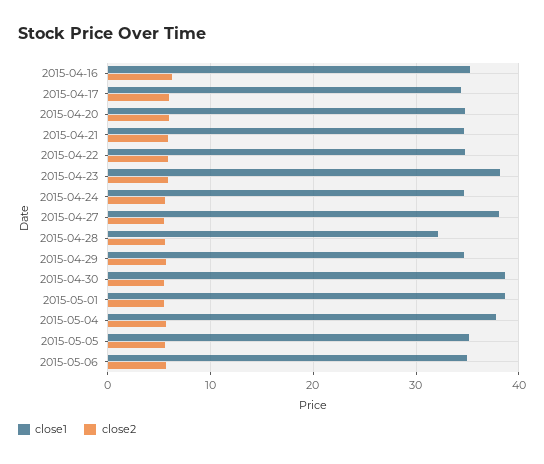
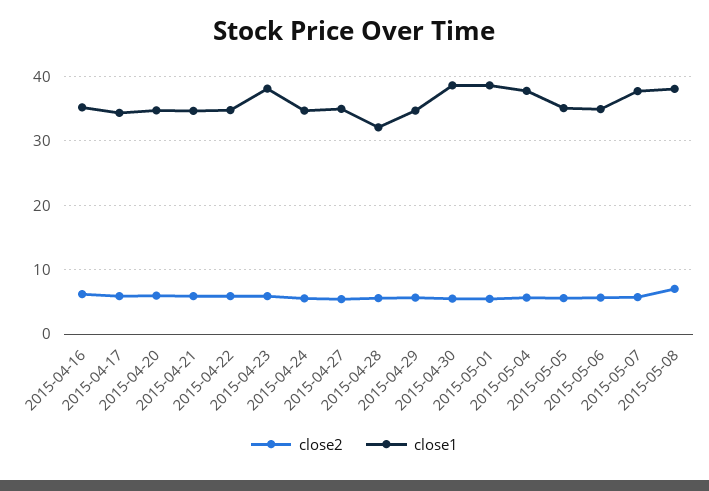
close1, 2015-04-27: 38 -> 35
close2, 2015-05-07: none -> 6
close1, 2015-05-07: none -> 38
close2, 2015-05-08: none -> 7
close1, 2015-05-08: none -> 38

